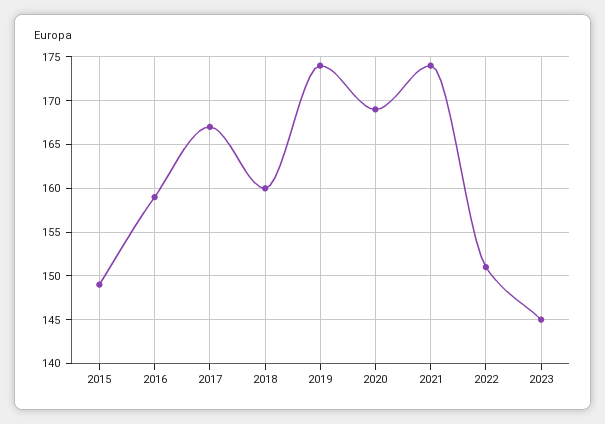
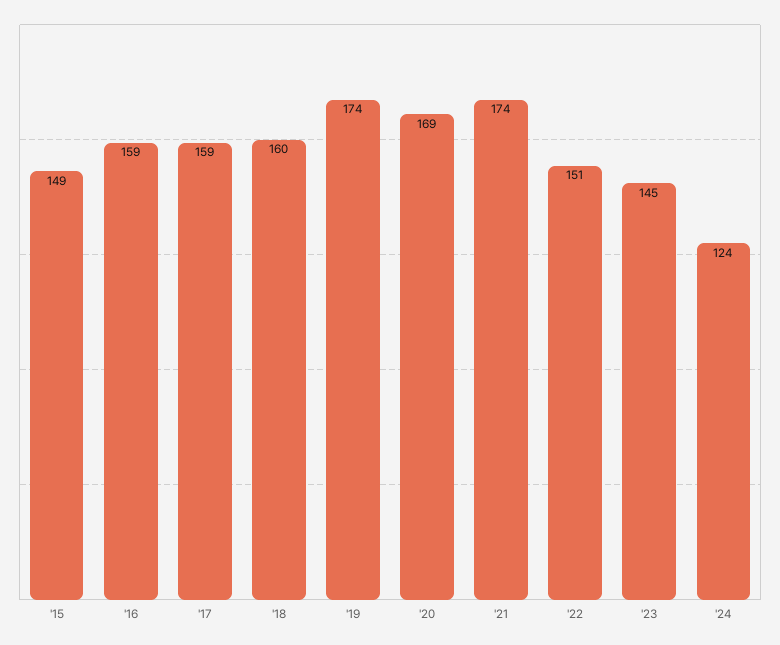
2017: 167 -> 159
'24: none -> 124

